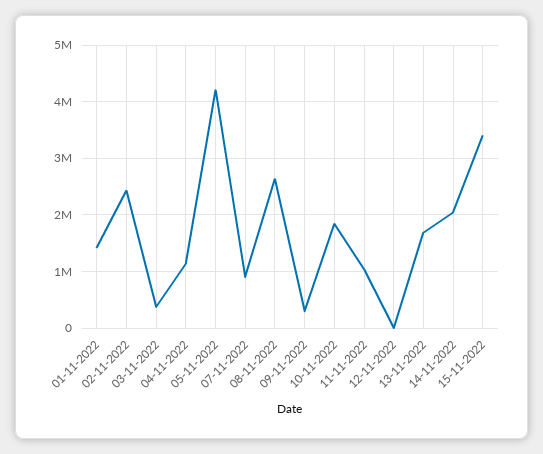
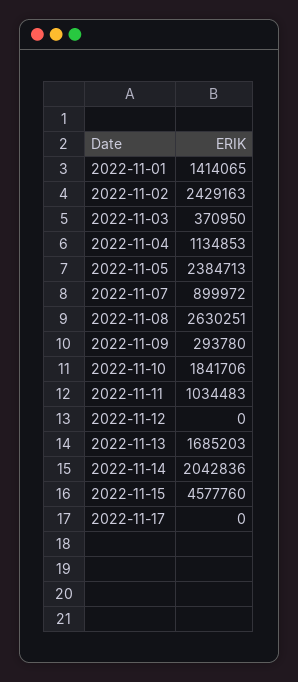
05-11-2022: 4200000 -> 2384713
15-11-2022: 3400000 -> 4577760
2022-11-17: none -> 0

